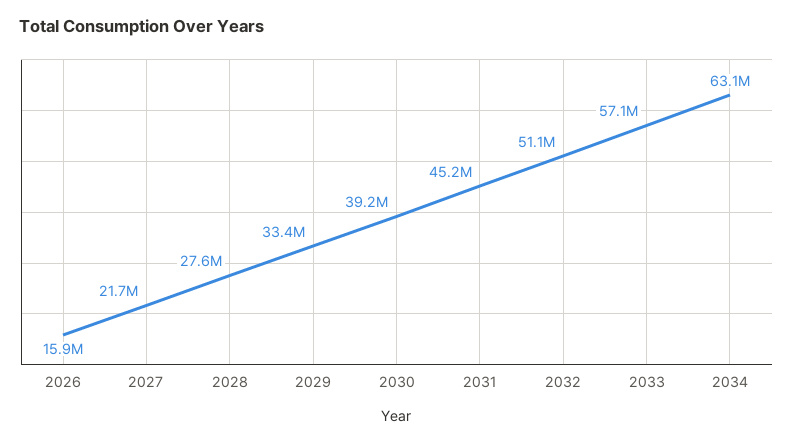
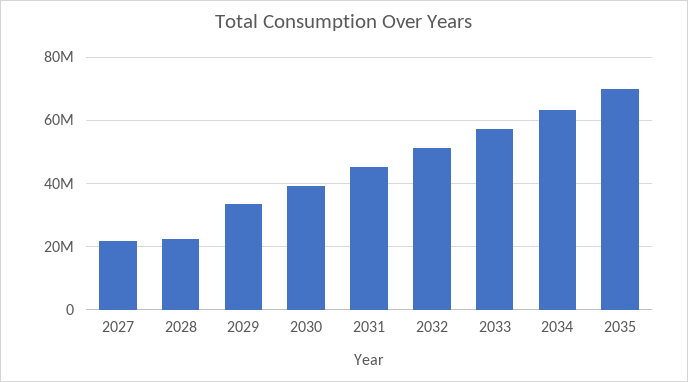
2026: 15900000 -> none
2028: 27600000 -> 22000000
2035: none -> 70000000

